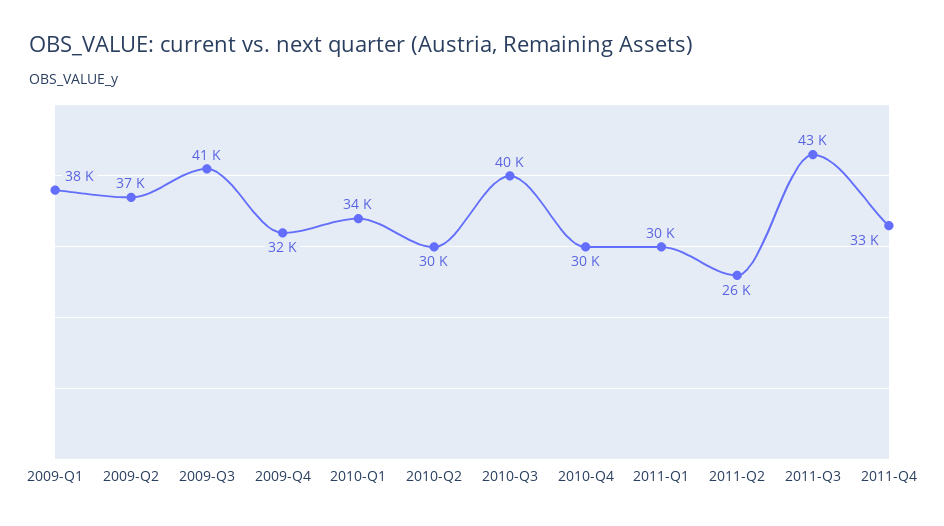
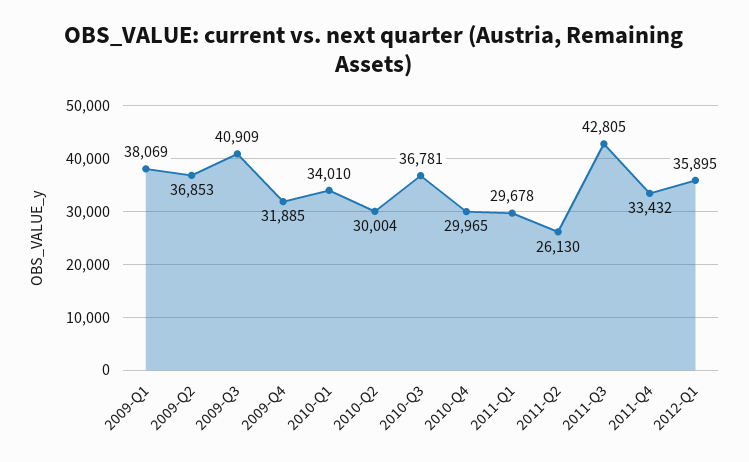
2010-Q3: 40000 -> 36781
2012-Q1: none -> 35895

